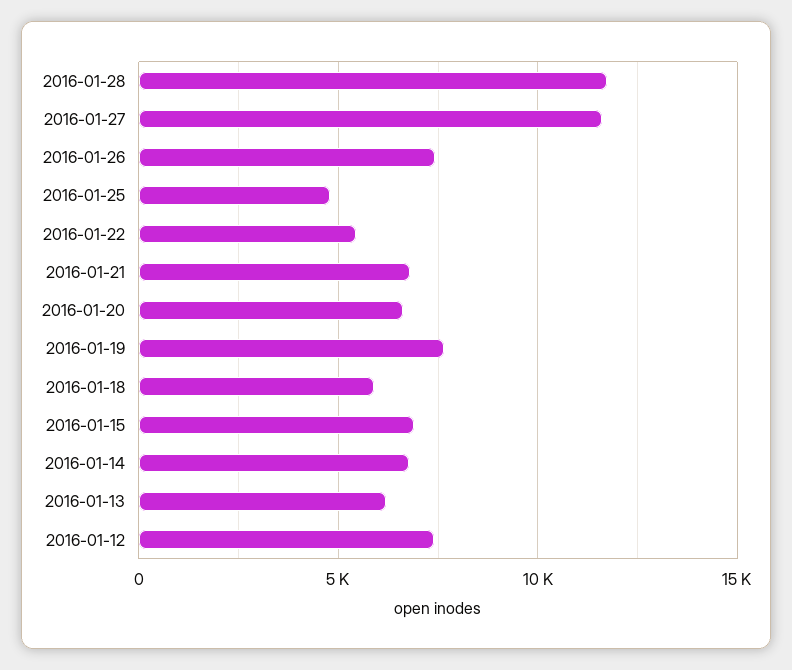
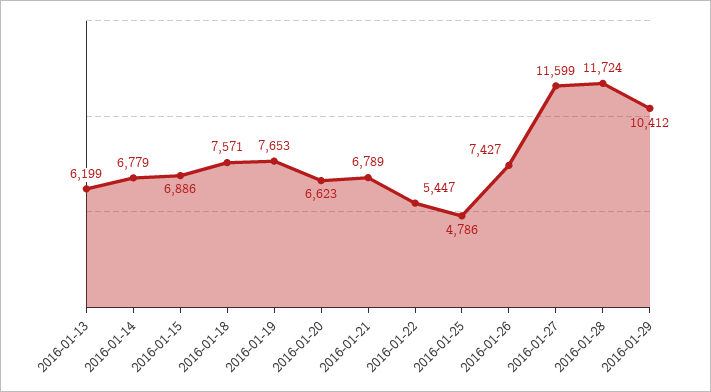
2016-01-18: 6000 -> 7571
2016-01-12: 7500 -> none
2016-01-29: none -> 10412

